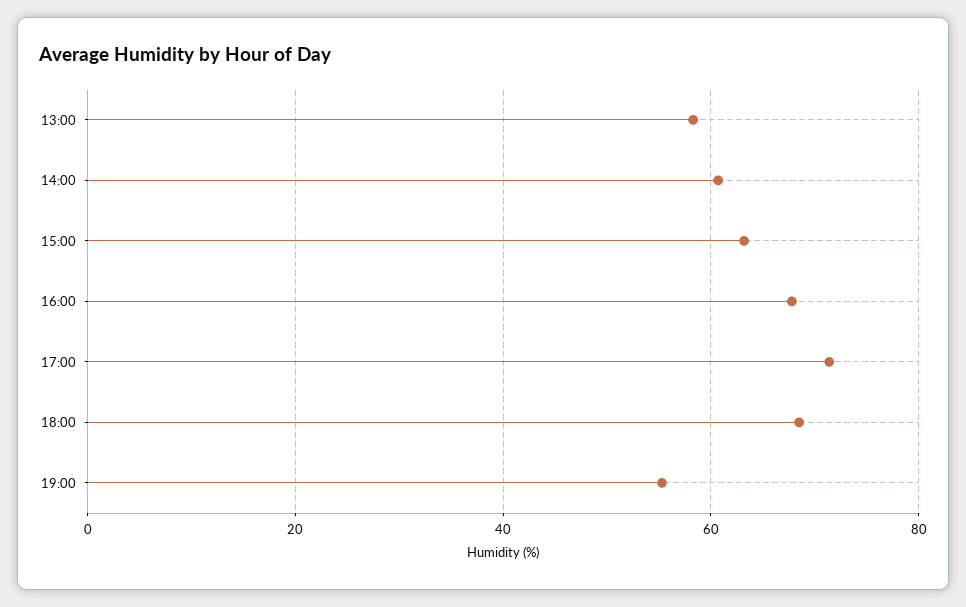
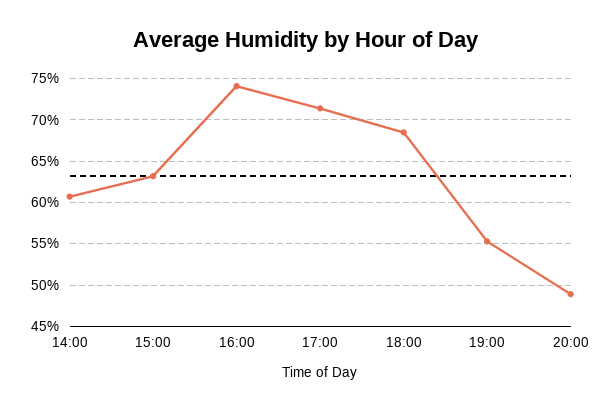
13:00: 58 -> none
16:00: 68 -> 74
20:00: none -> 49

